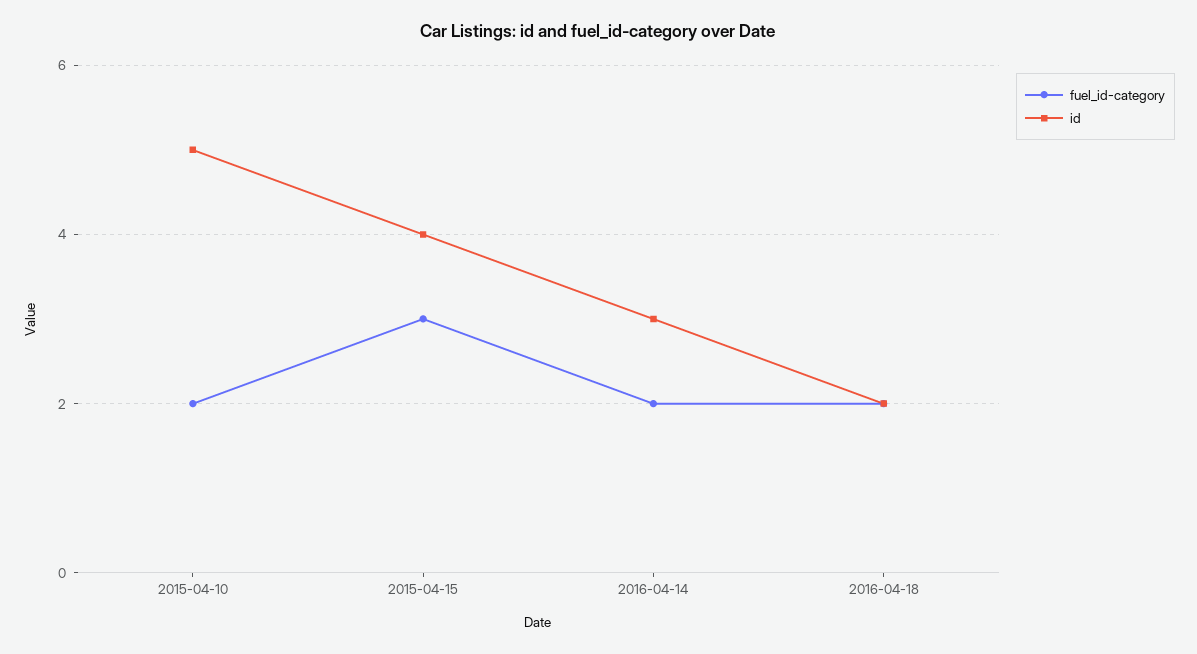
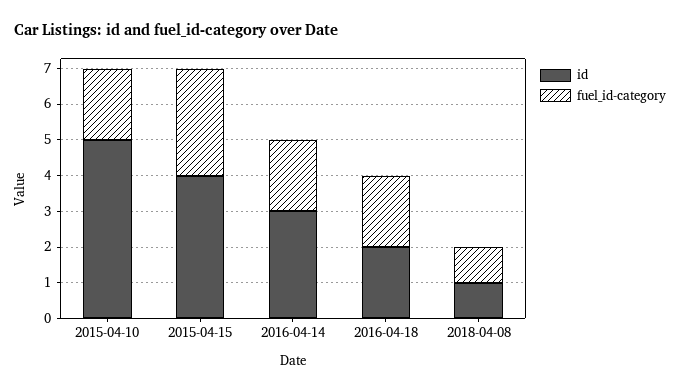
id, 2018-04-08: none -> 1
fuel_id-category, 2018-04-08: none -> 1

